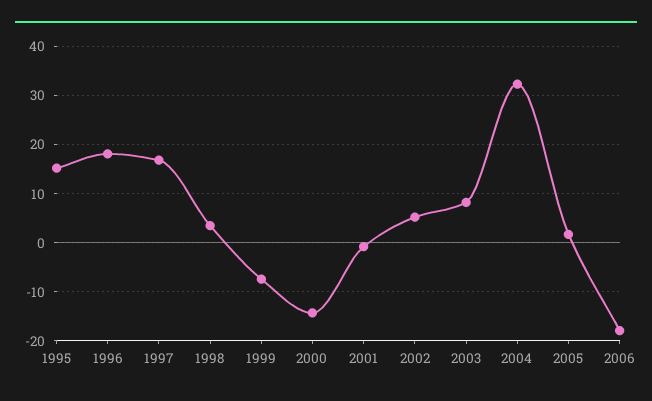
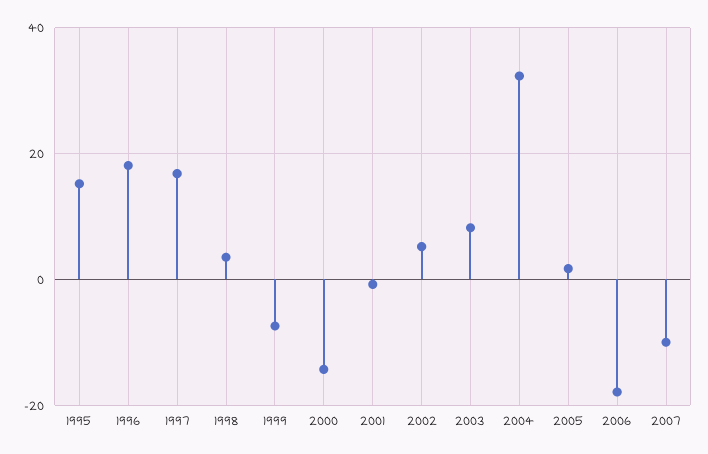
2007: none -> -10

